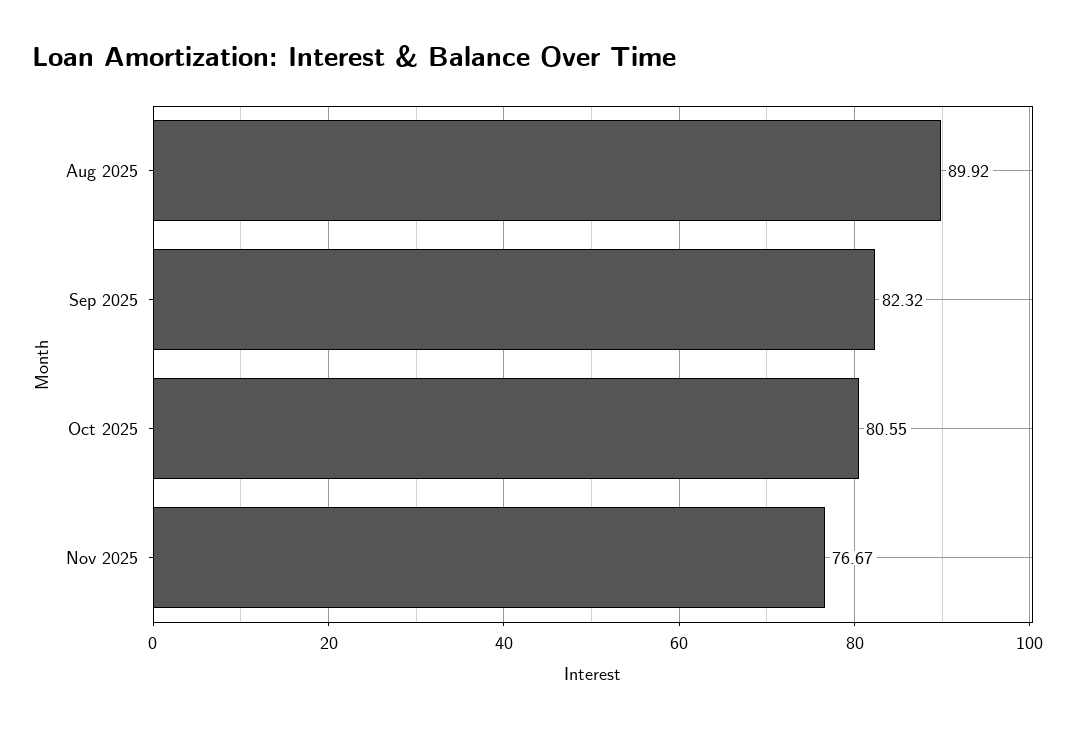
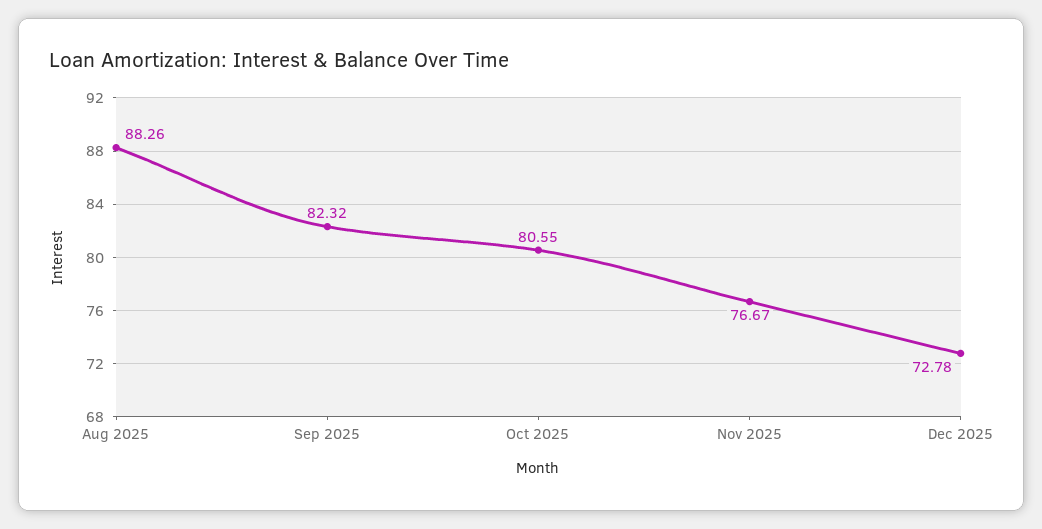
Aug 2025: 89.92 -> 88.26
Dec 2025: none -> 72.78

